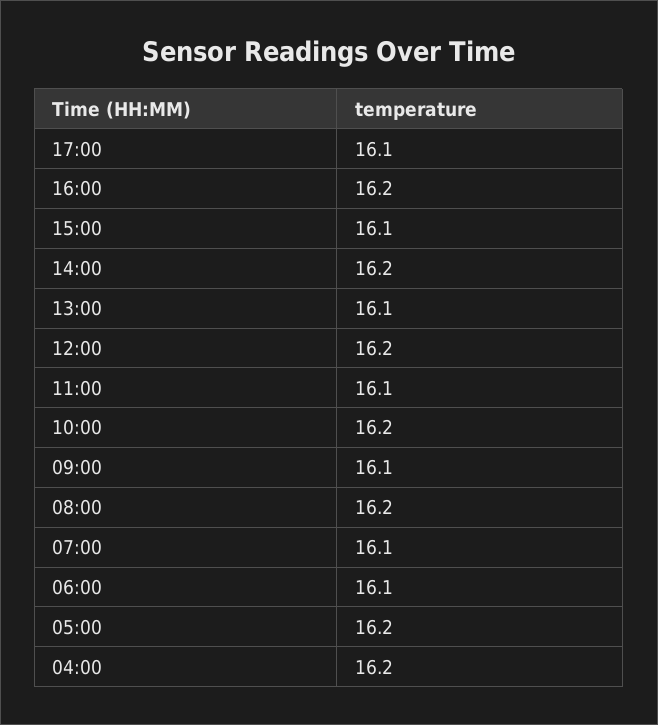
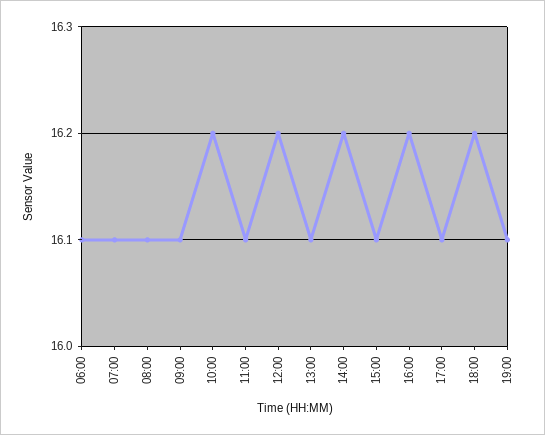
08:00: 16.2 -> 16.1
05:00: 16.2 -> none
04:00: 16.2 -> none
18:00: none -> 16.2
19:00: none -> 16.1

